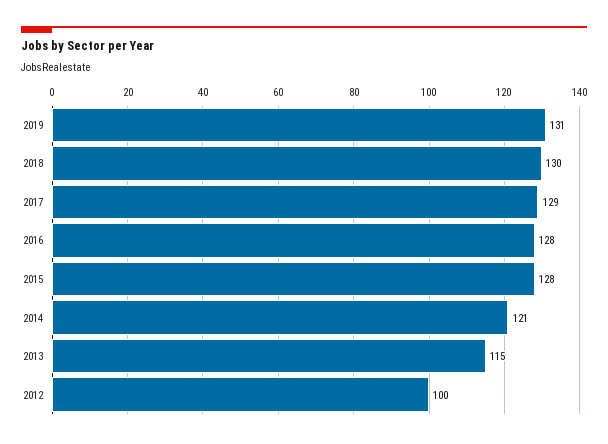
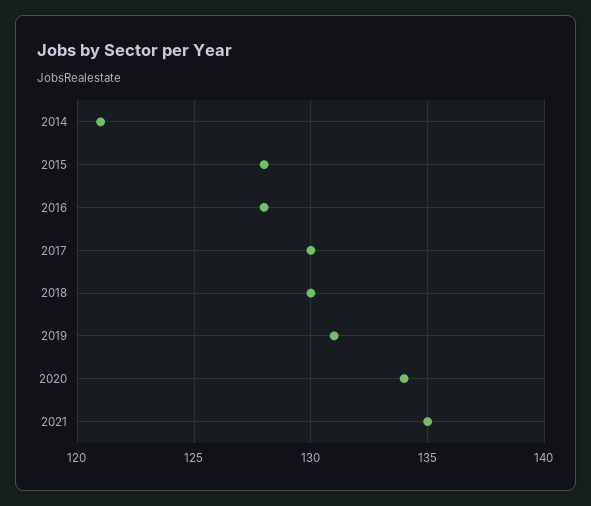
2017: 129 -> 130
2013: 115 -> none
2012: 100 -> none
2020: none -> 134
2021: none -> 135

